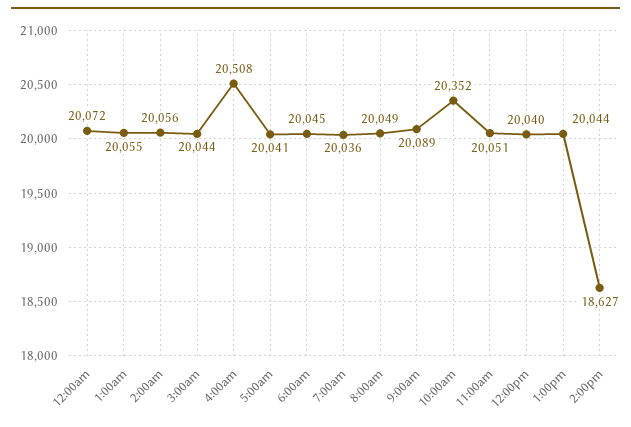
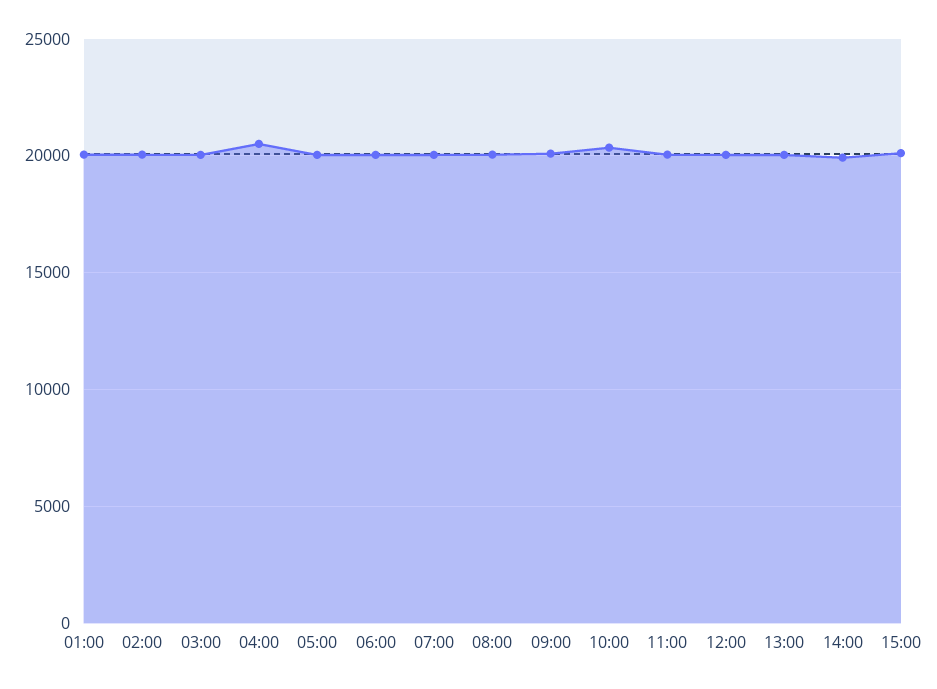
12:00am: 20072 -> none
2:00pm: 18627 -> 20000
15:00: none -> 20000

